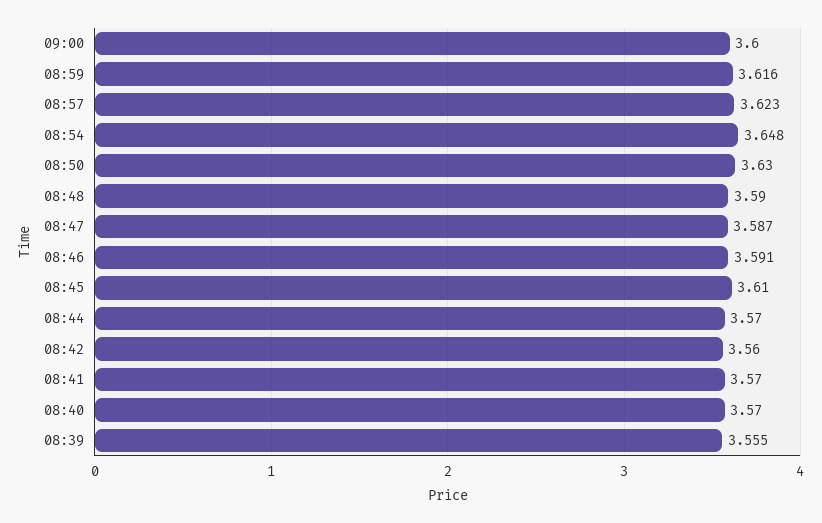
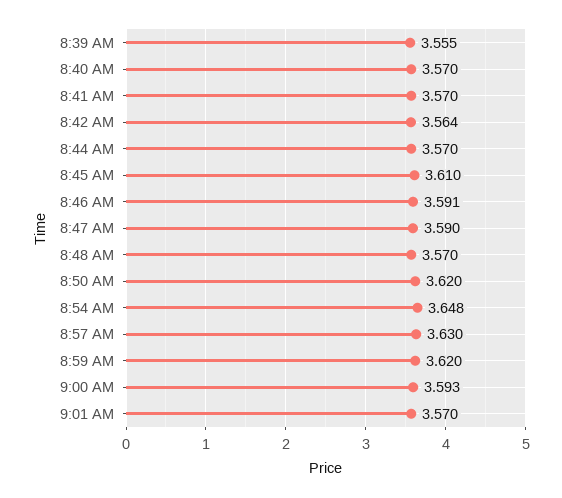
09:00: 3.6 -> 3.593
08:59: 3.616 -> 3.62
08:57: 3.623 -> 3.63
08:50: 3.63 -> 3.62
08:48: 3.59 -> 3.57
08:47: 3.587 -> 3.59
08:42: 3.56 -> 3.564
9:01 AM: none -> 3.57

